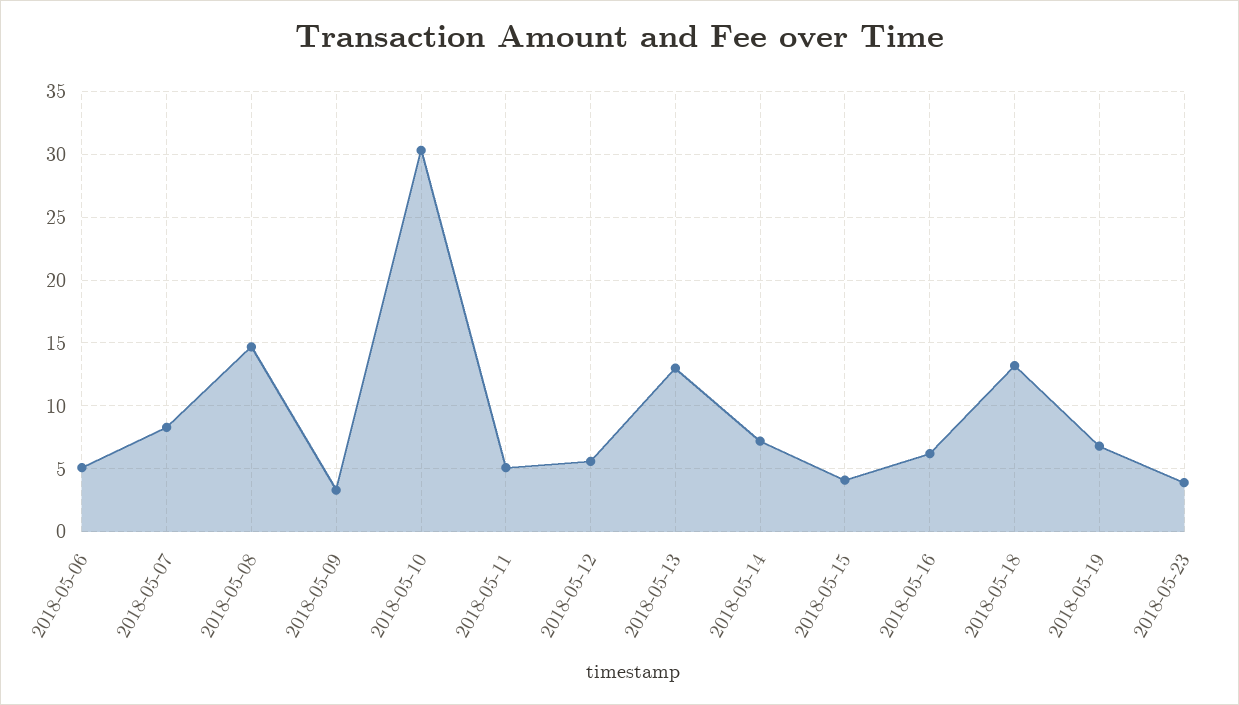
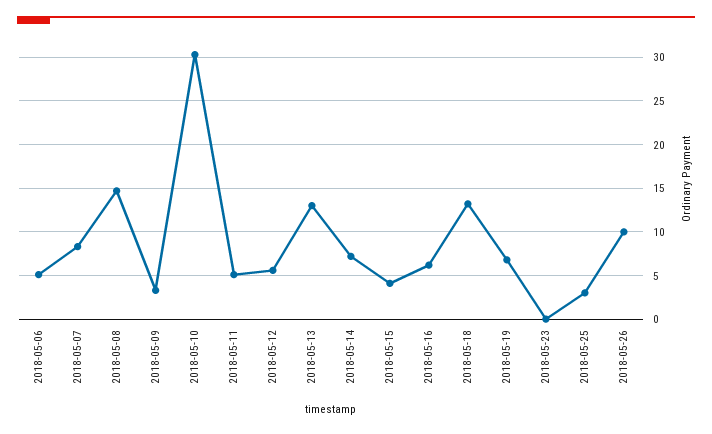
2018-05-23: 4 -> 0
2018-05-25: none -> 3
2018-05-26: none -> 10

